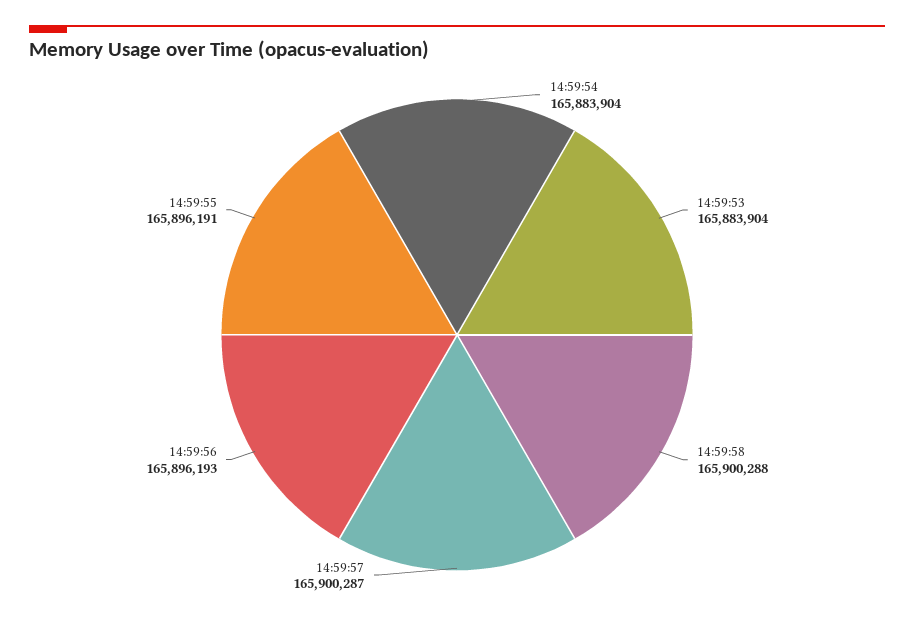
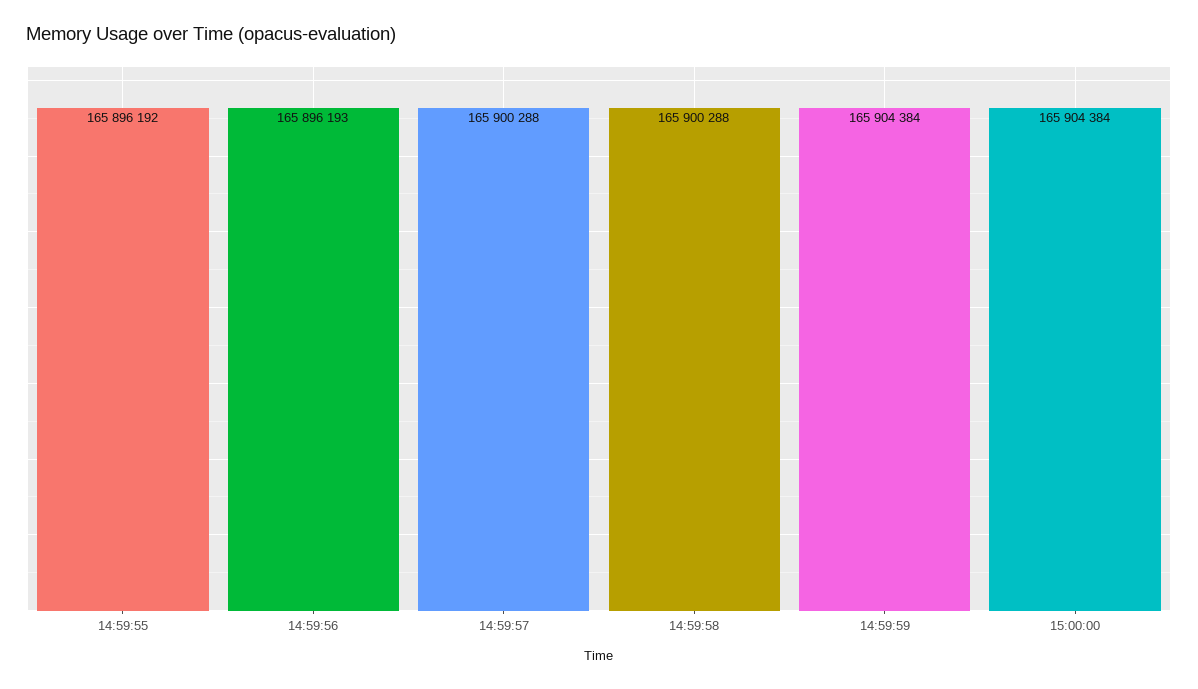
14:59:54: 165883904 -> none
14:59:53: 165883904 -> none
14:59:57: 165900287 -> 165900288
14:59:55: 165896191 -> 165896192
14:59:59: none -> 165904384
15:00:00: none -> 165904384

